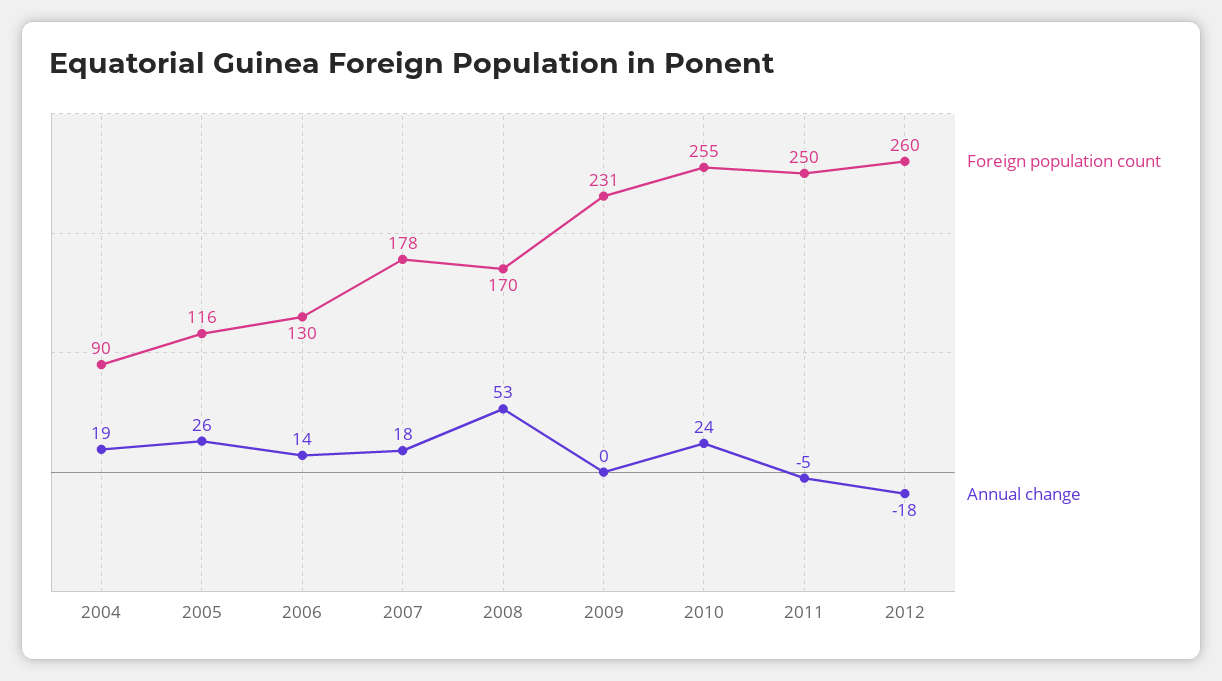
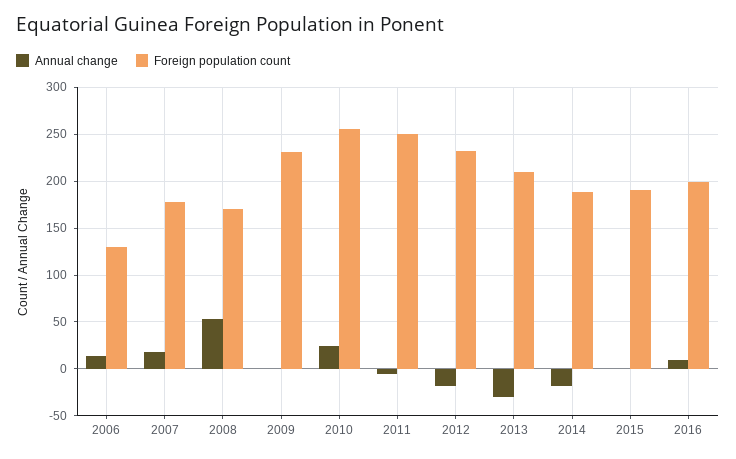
Foreign population count, 2004: 90 -> none
Annual change, 2004: 19 -> none
Foreign population count, 2005: 116 -> none
Annual change, 2005: 26 -> none
Foreign population count, 2012: 260 -> 230
Annual change, 2013: none -> -30
Foreign population count, 2013: none -> 210
Annual change, 2014: none -> -20
Foreign population count, 2014: none -> 190
Annual change, 2015: none -> 0
Foreign population count, 2015: none -> 190
Annual change, 2016: none -> 10
Foreign population count, 2016: none -> 200

